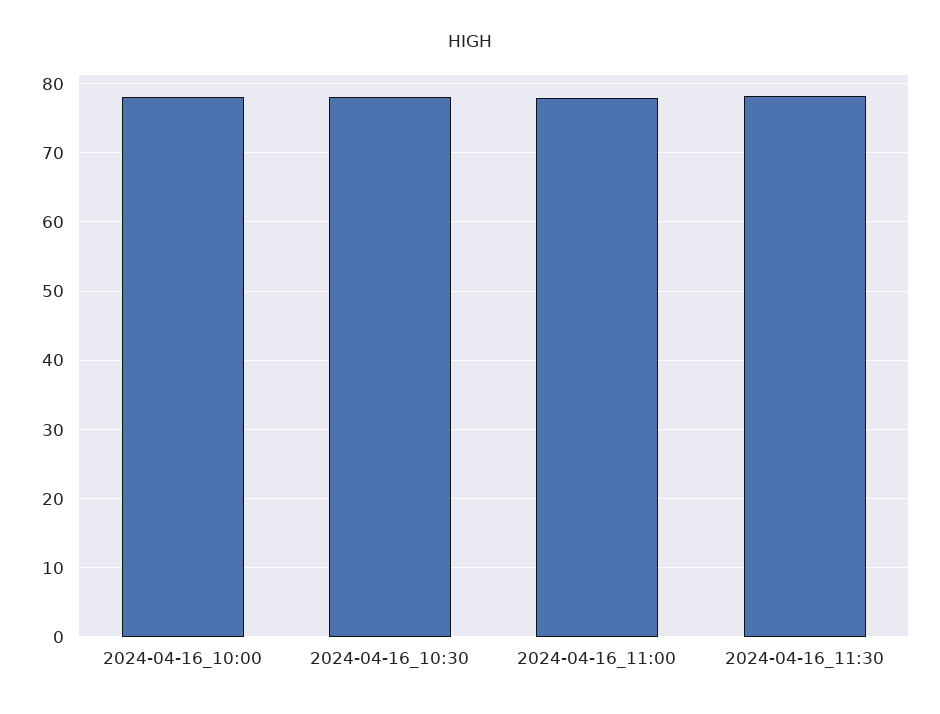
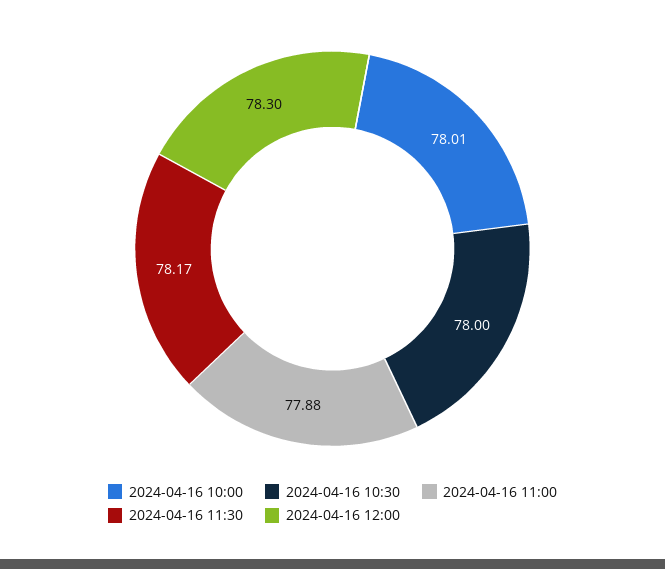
2024-04-16 12:00: none -> 78.3

